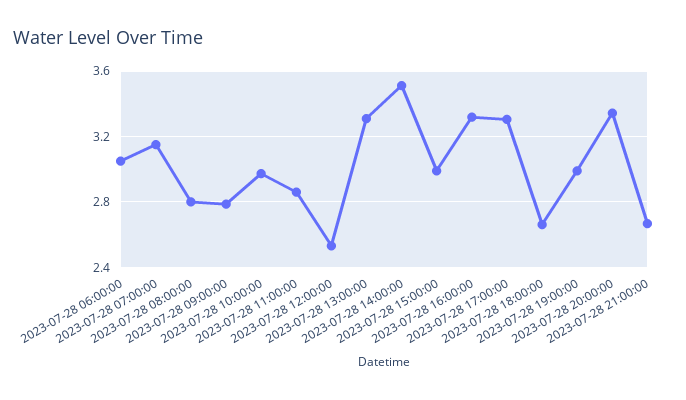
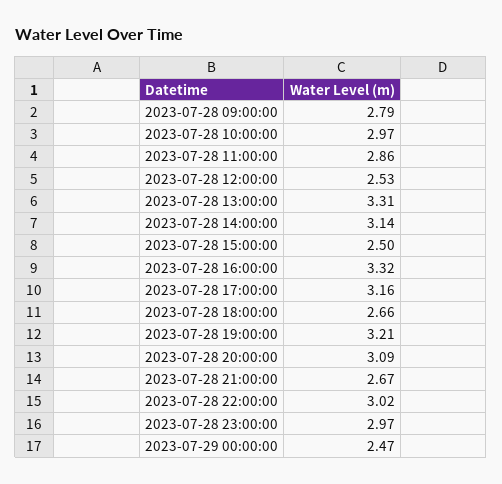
2023-07-28 06:00:00: 3.05 -> none
2023-07-28 07:00:00: 3.15 -> none
2023-07-28 08:00:00: 2.8 -> none
2023-07-28 14:00:00: 3.5 -> 3.14
2023-07-28 15:00:00: 3 -> 2.5
2023-07-28 17:00:00: 3.3 -> 3.16
2023-07-28 19:00:00: 3 -> 3.21
2023-07-28 20:00:00: 3.35 -> 3.09
2023-07-28 22:00:00: none -> 3.02
2023-07-28 23:00:00: none -> 2.97
2023-07-29 00:00:00: none -> 2.47

